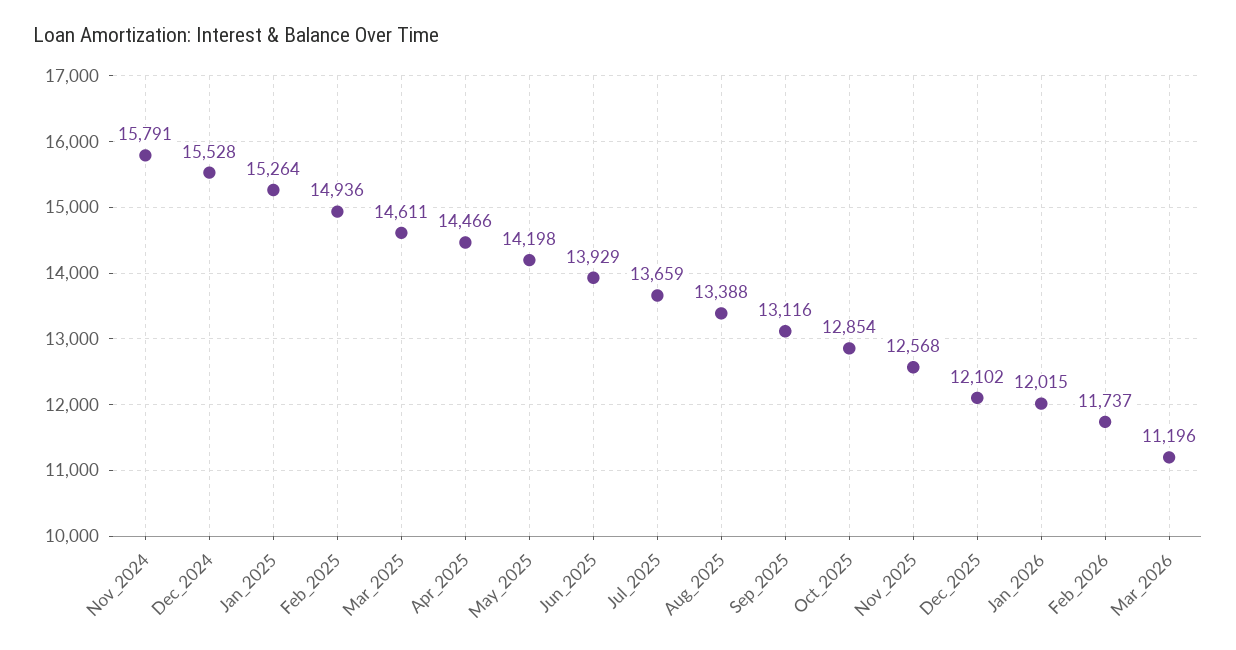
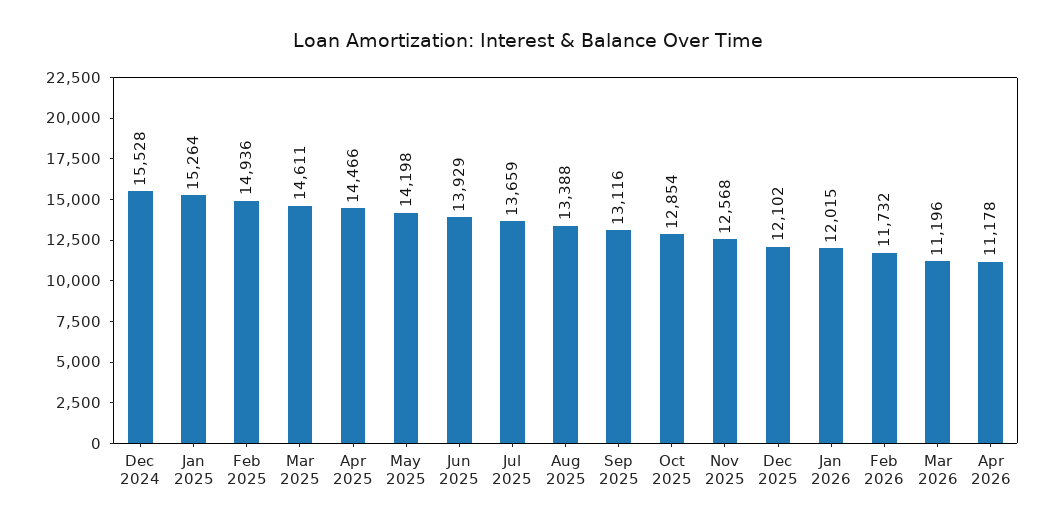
Nov_2024: 15791 -> none
Feb_2026: 11737 -> 11732
Apr 2026: none -> 11178

